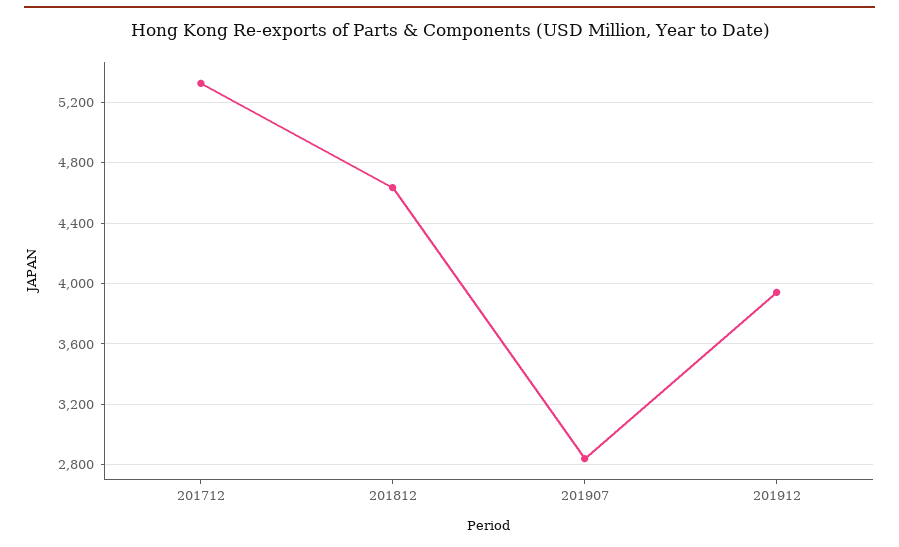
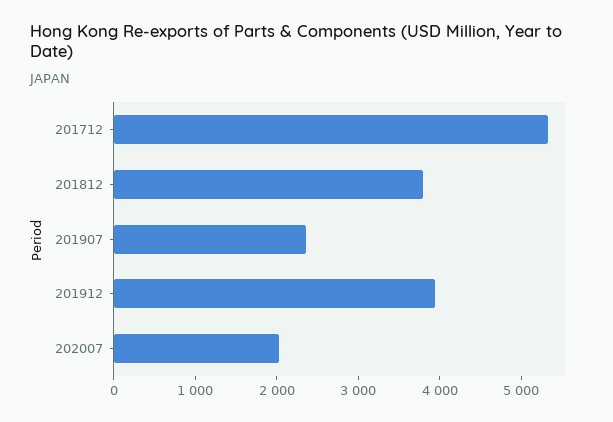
201812: 4650 -> 3800
201907: 2850 -> 2400
202007: none -> 2000

